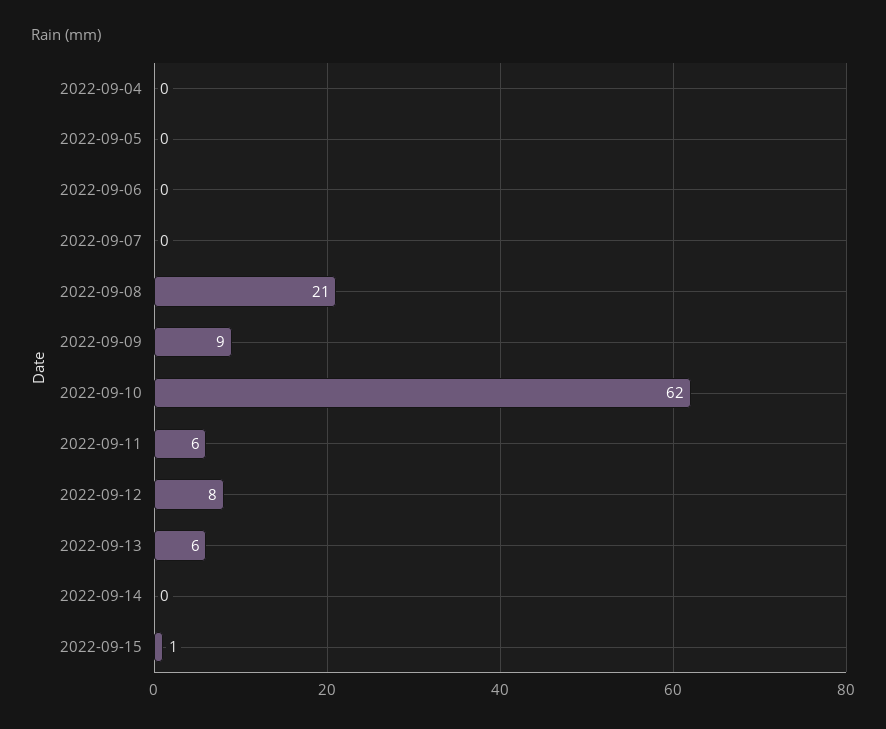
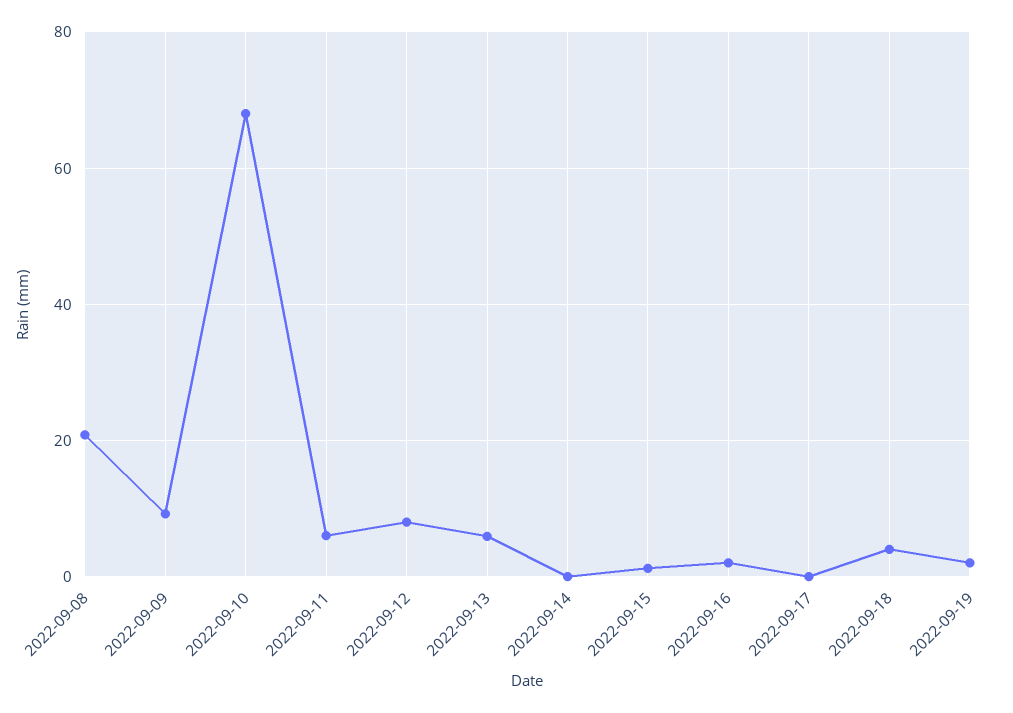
2022-09-04: 0 -> none
2022-09-05: 0 -> none
2022-09-06: 0 -> none
2022-09-07: 0 -> none
2022-09-10: 62 -> 68
2022-09-16: none -> 2
2022-09-17: none -> 0
2022-09-18: none -> 4
2022-09-19: none -> 2

